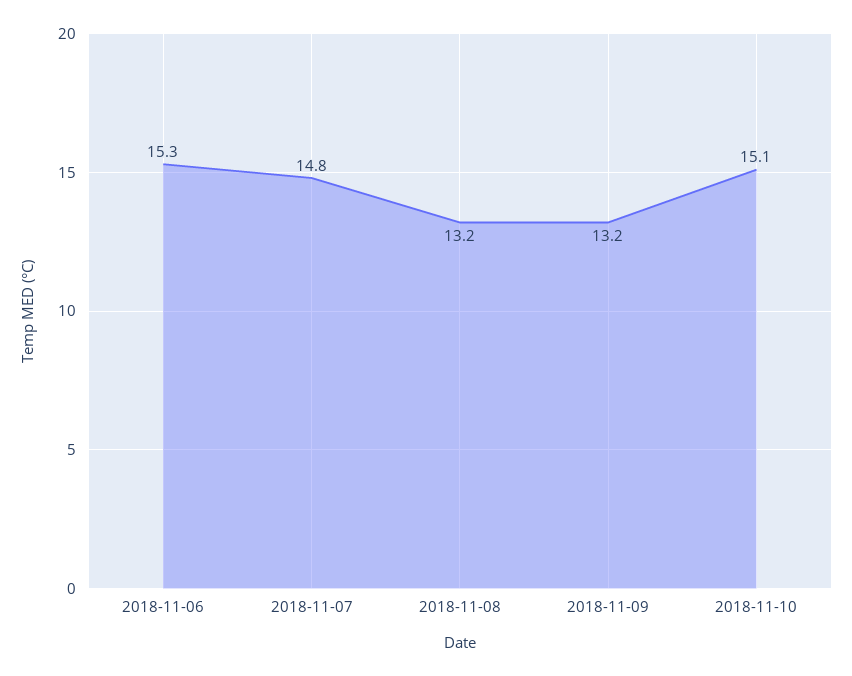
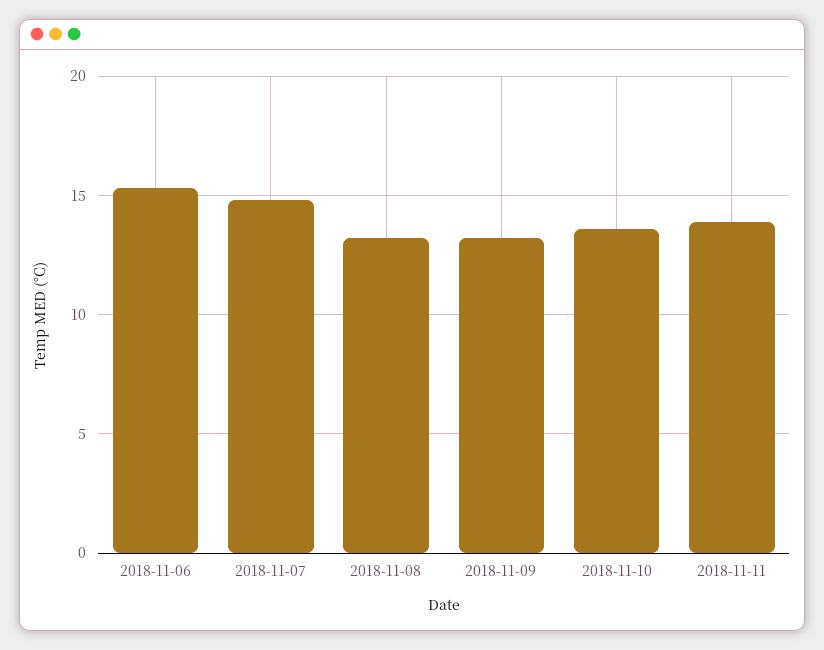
2018-11-10: 15.1 -> 13.5
2018-11-11: none -> 14

